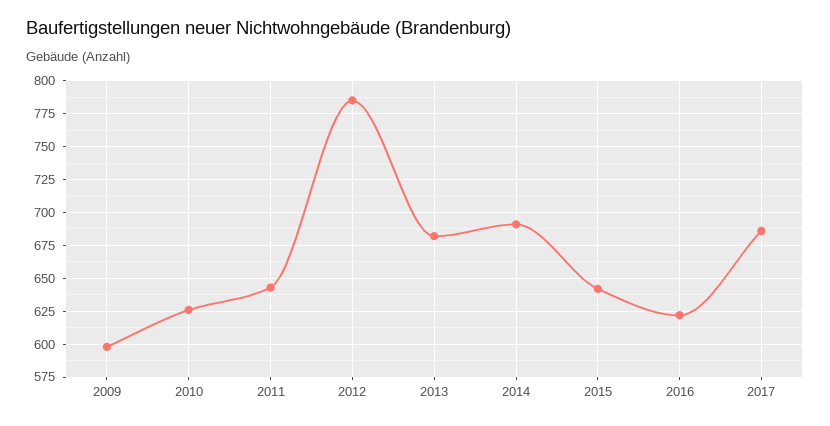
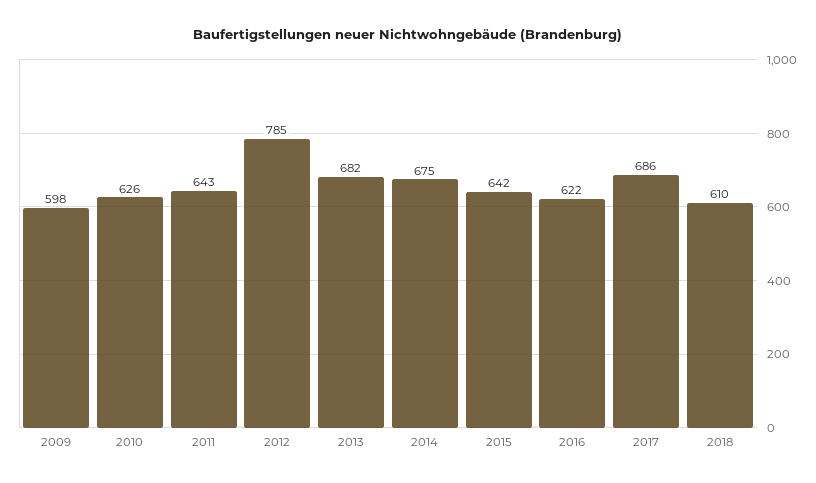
2014: 690 -> 675
2018: none -> 610

